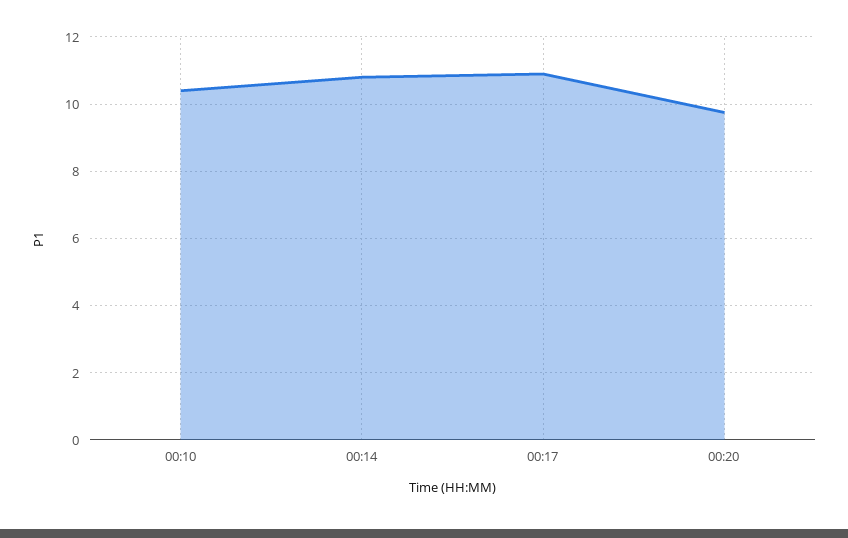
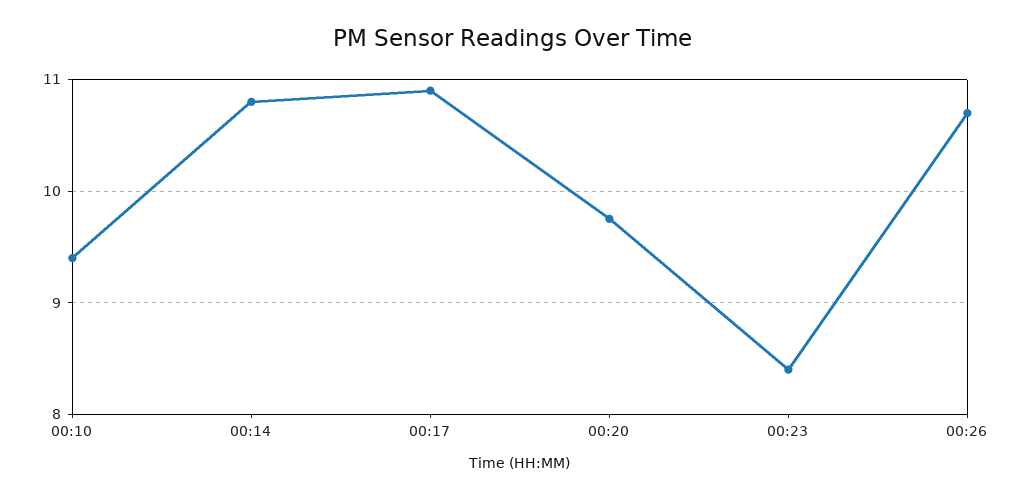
00:10: 10.4 -> 9.4
00:23: none -> 8.4
00:26: none -> 10.7

